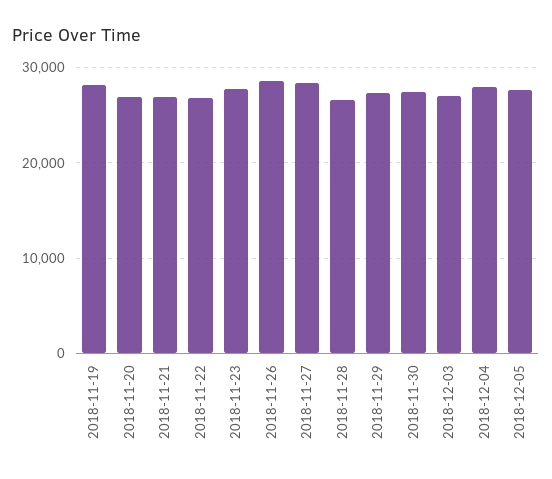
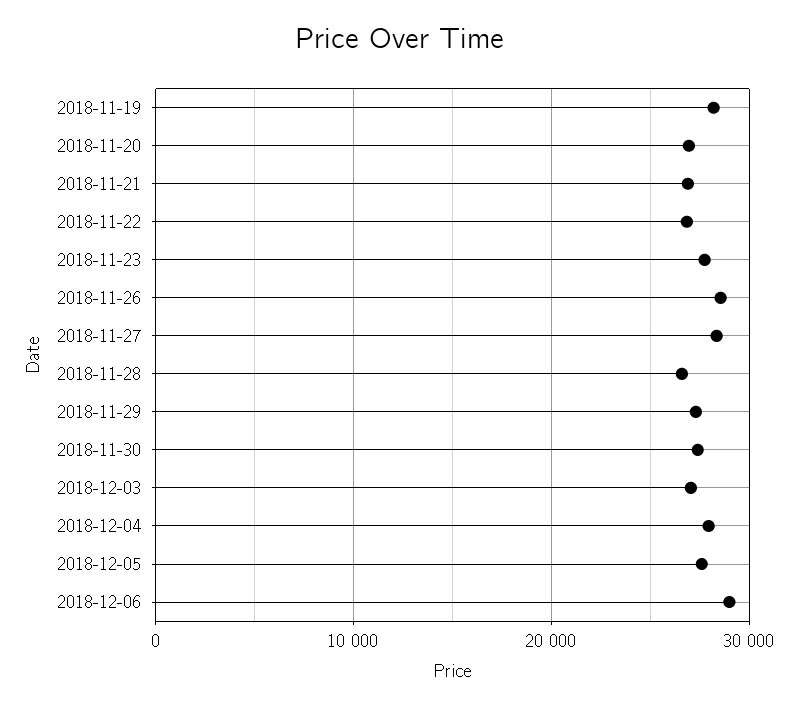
2018-12-06: none -> 29000

